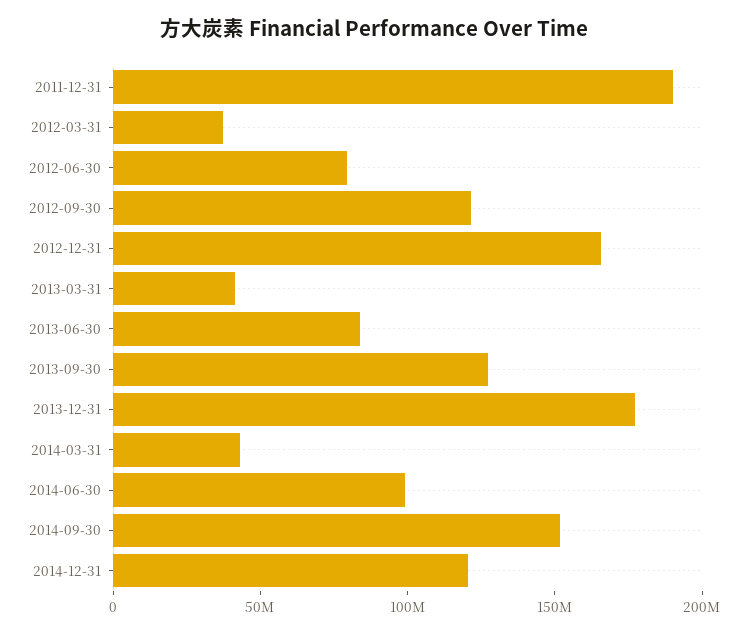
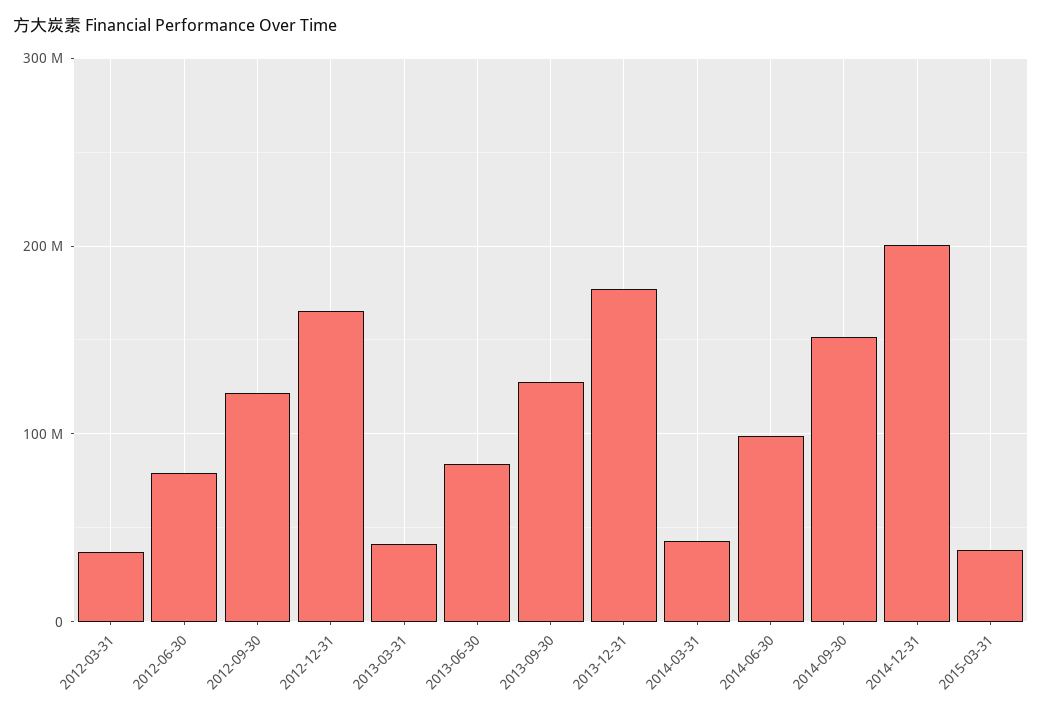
2011-12-31: 190000000 -> none
2014-12-31: 120000000 -> 200000000
2015-03-31: none -> 40000000

